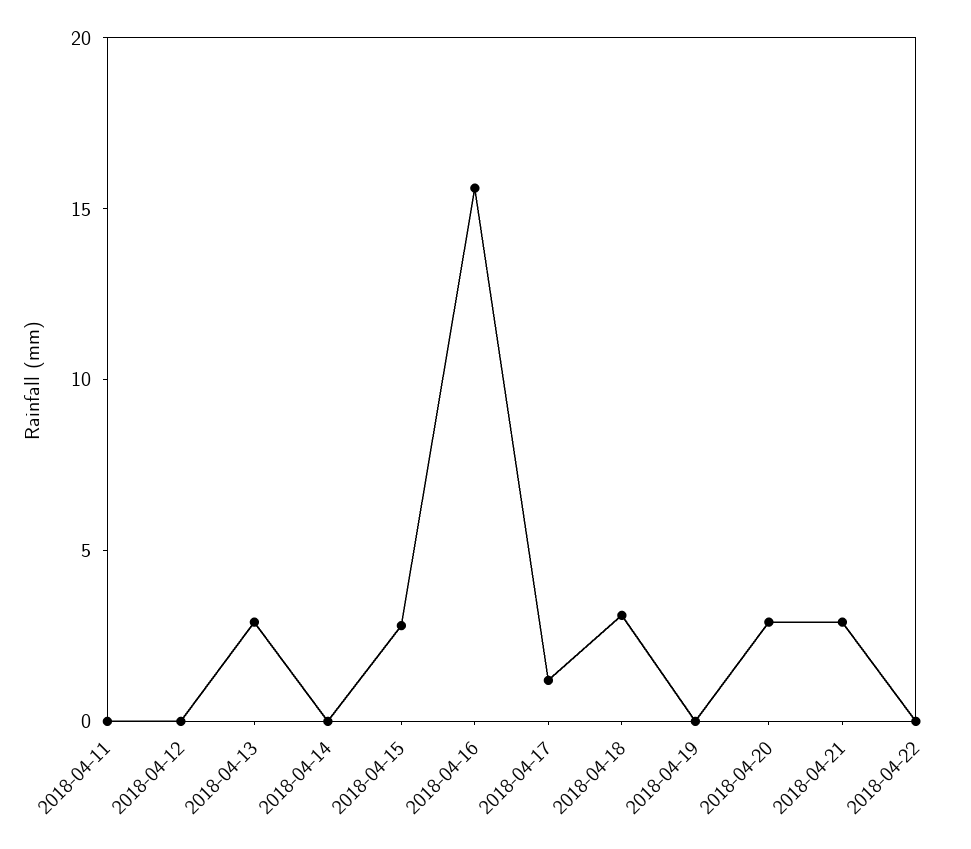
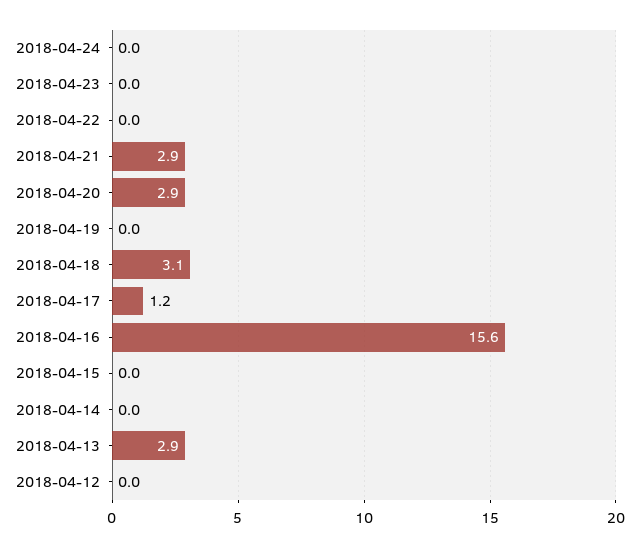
2018-04-11: 0 -> none
2018-04-15: 3 -> 0
2018-04-24: none -> 0
2018-04-23: none -> 0

